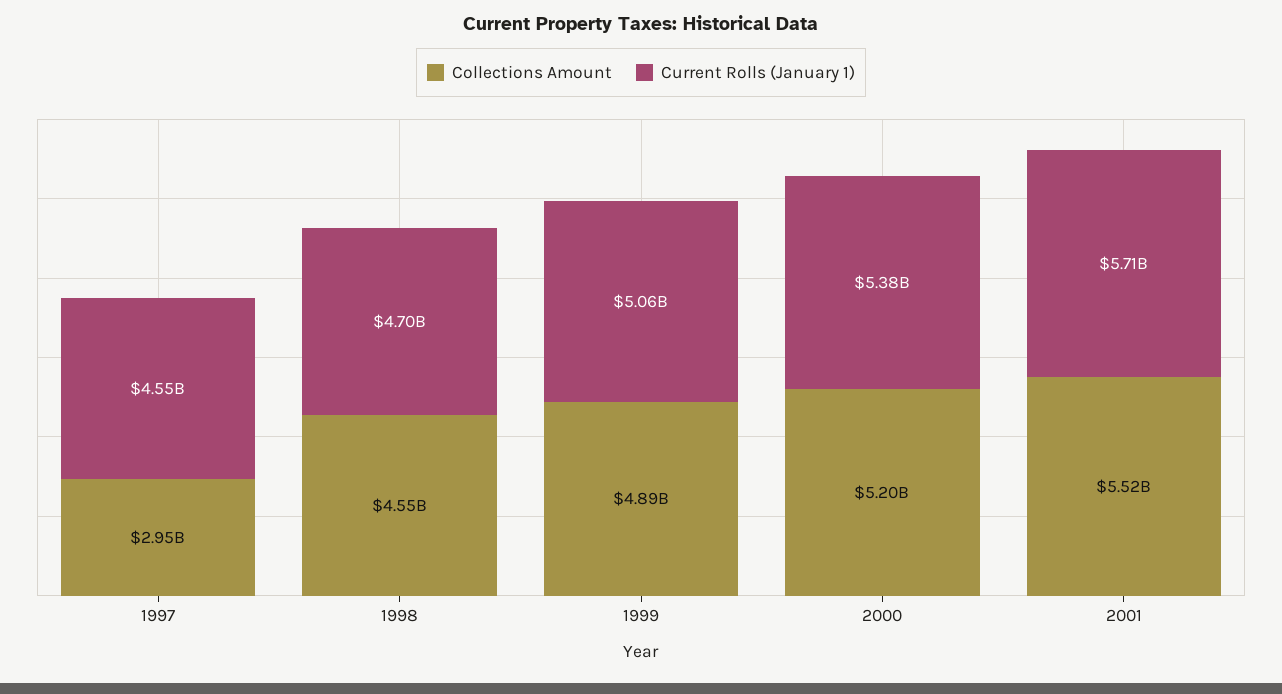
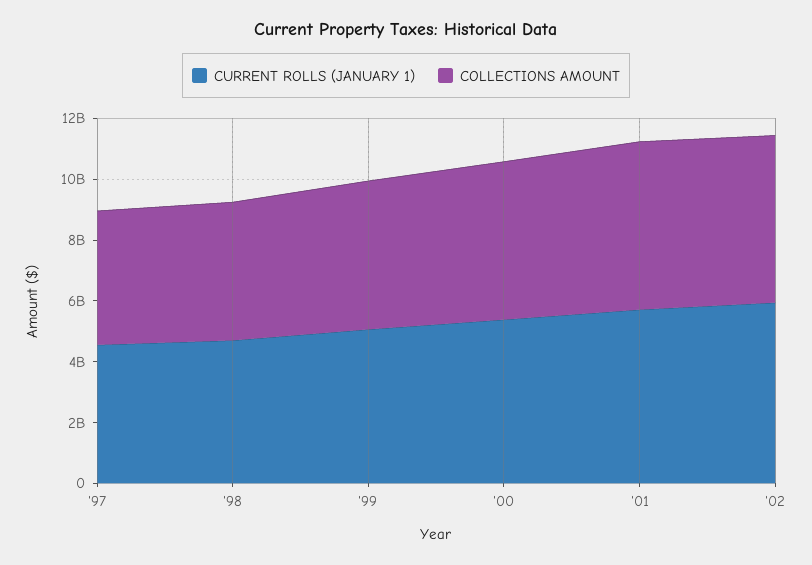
Collections Amount, 1997: 2950000000 -> 4500000000
Current Rolls (January 1), '02: none -> 6000000000
Collections Amount, '02: none -> 5500000000

